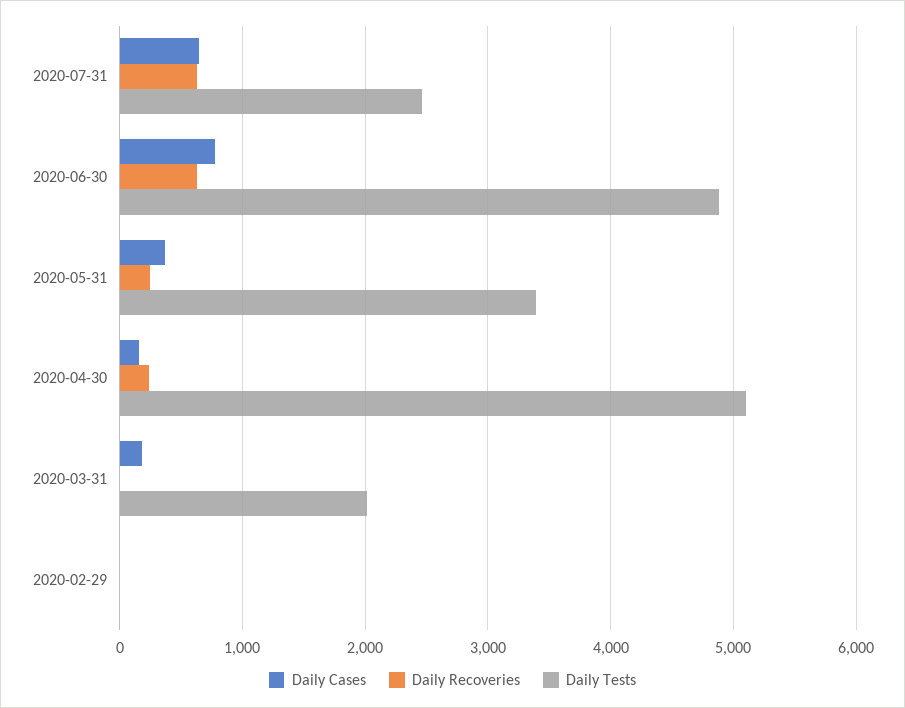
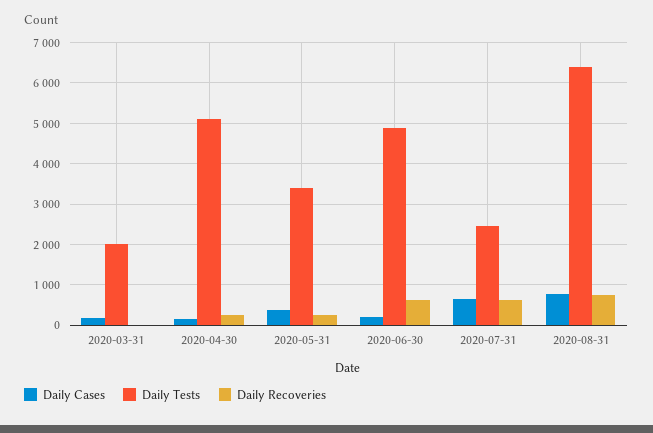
Daily Cases, 2020-06-30: 800 -> 200
Daily Cases, 2020-02-29: 0 -> none
Daily Recoveries, 2020-02-29: 0 -> none
Daily Tests, 2020-02-29: 0 -> none
Daily Cases, 2020-08-31: none -> 800
Daily Tests, 2020-08-31: none -> 6400
Daily Recoveries, 2020-08-31: none -> 800

